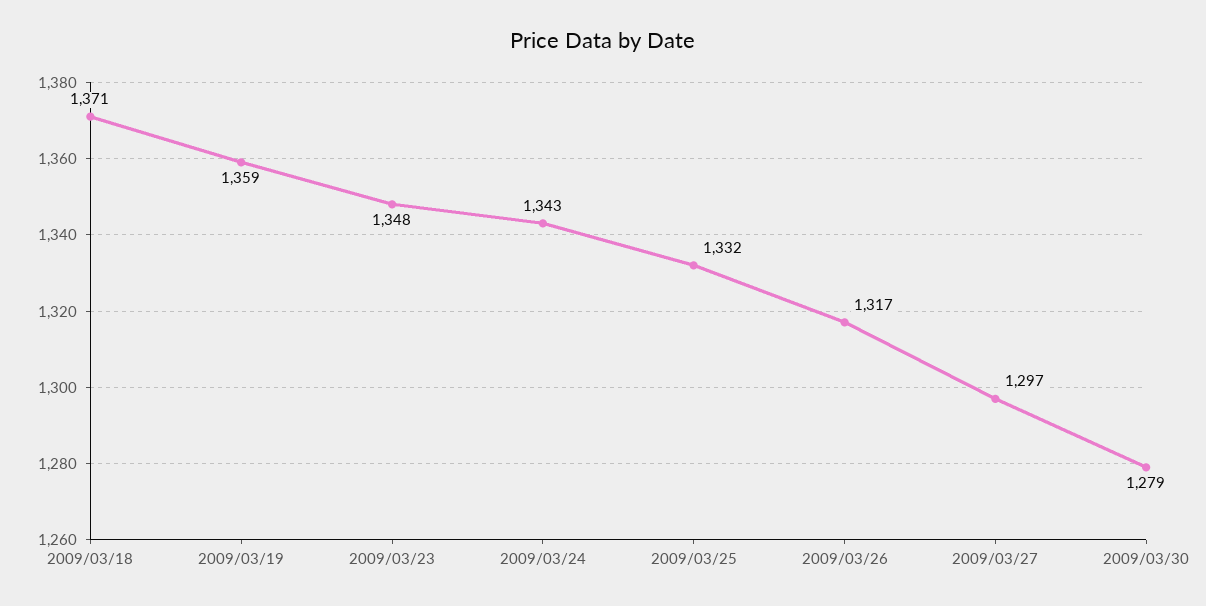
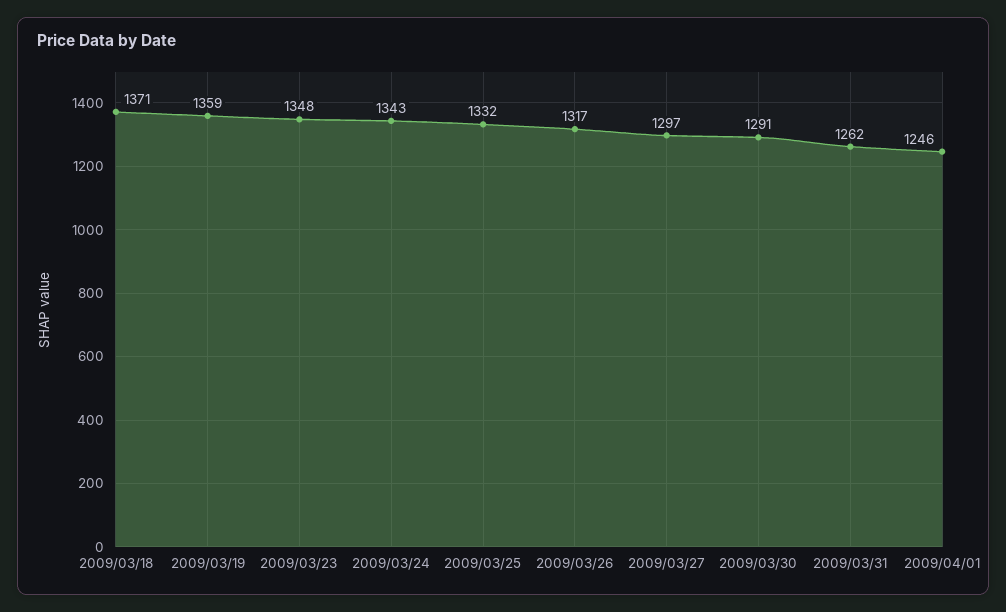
2009/03/30: 1279 -> 1291
2009/03/31: none -> 1262
2009/04/01: none -> 1246

